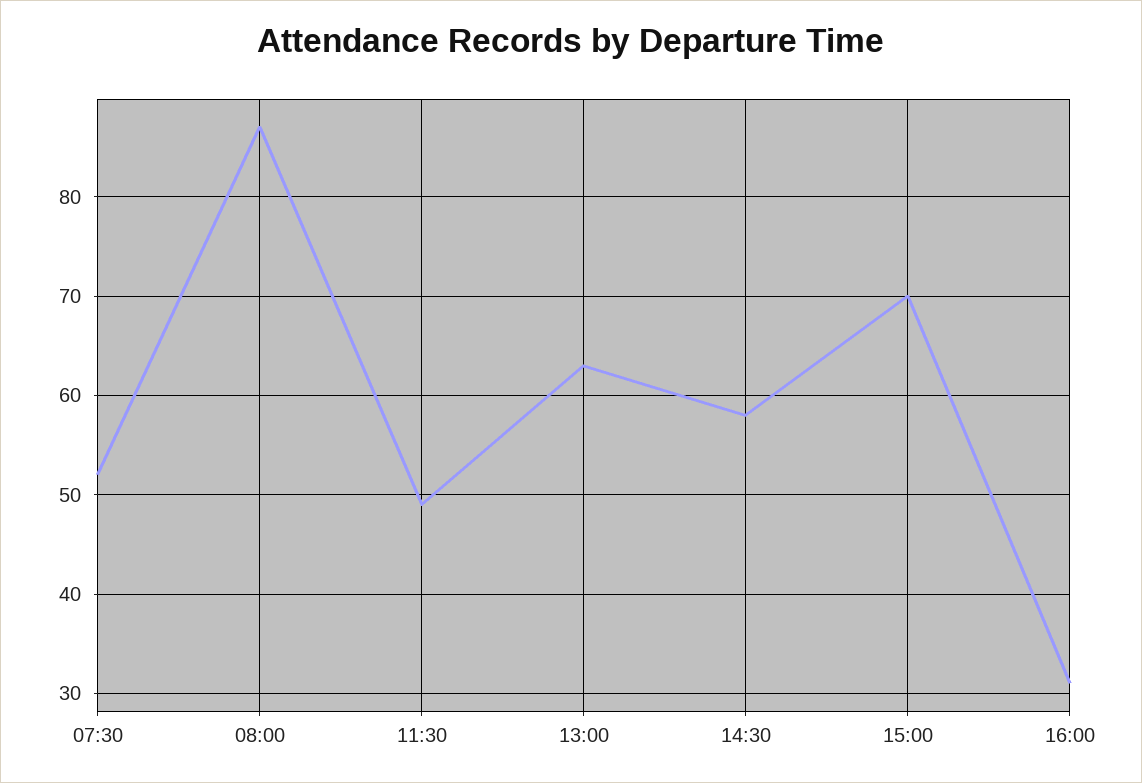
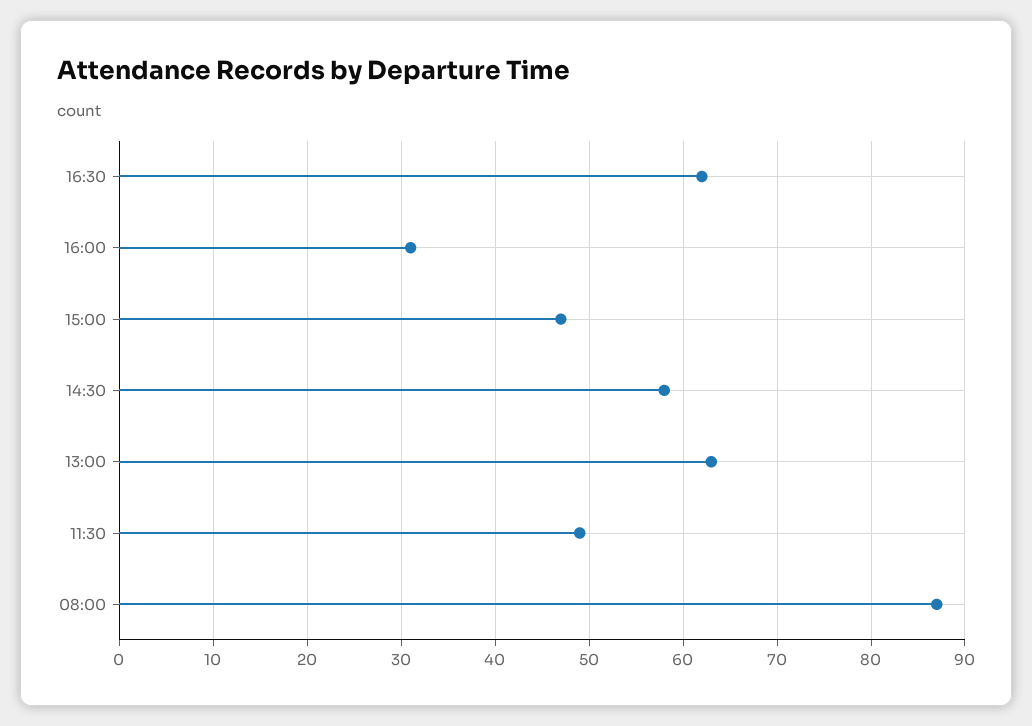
07:30: 52 -> none
15:00: 70 -> 47
16:30: none -> 62

